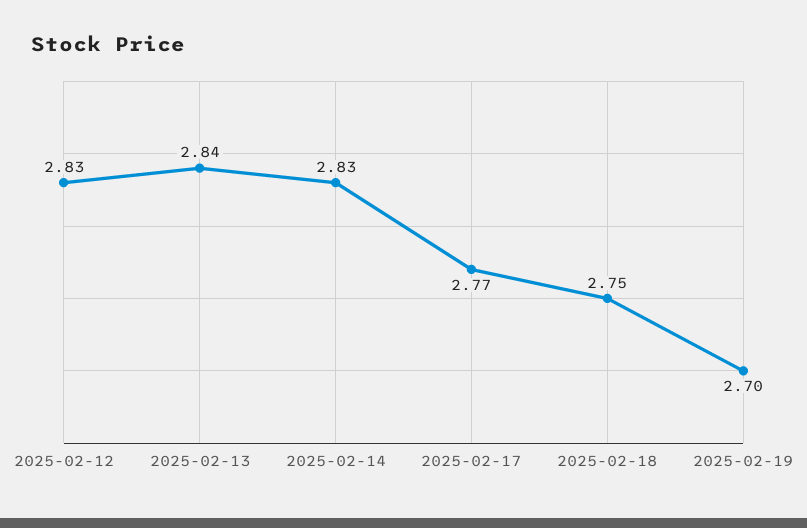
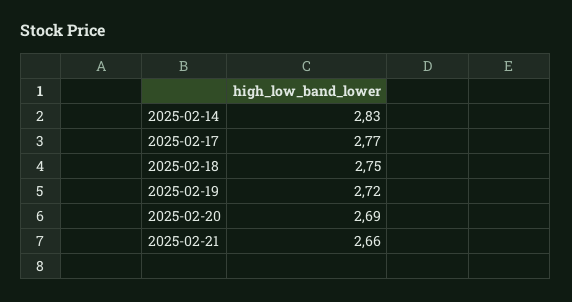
2025-02-12: 2.83 -> none
2025-02-13: 2.84 -> none
2025-02-19: 2.7 -> 2.72
2025-02-20: none -> 2.69
2025-02-21: none -> 2.66

